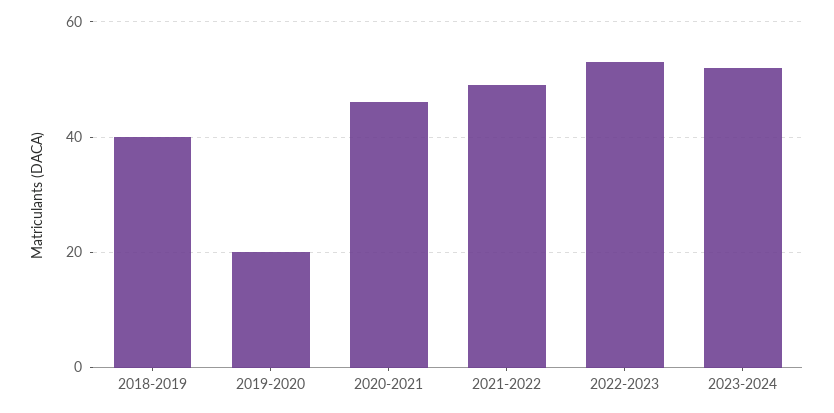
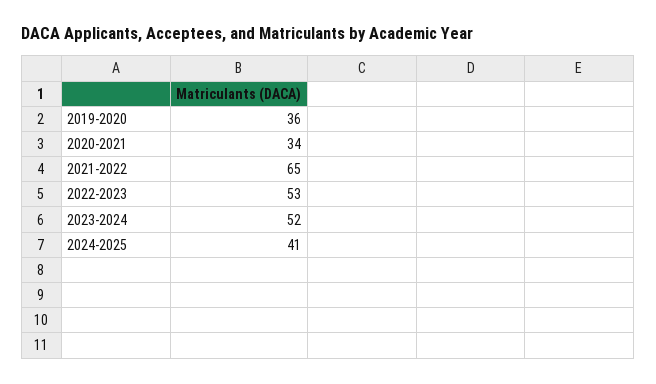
2018-2019: 40 -> none
2019-2020: 20 -> 36
2020-2021: 45 -> 34
2021-2022: 50 -> 65
2024-2025: none -> 41

